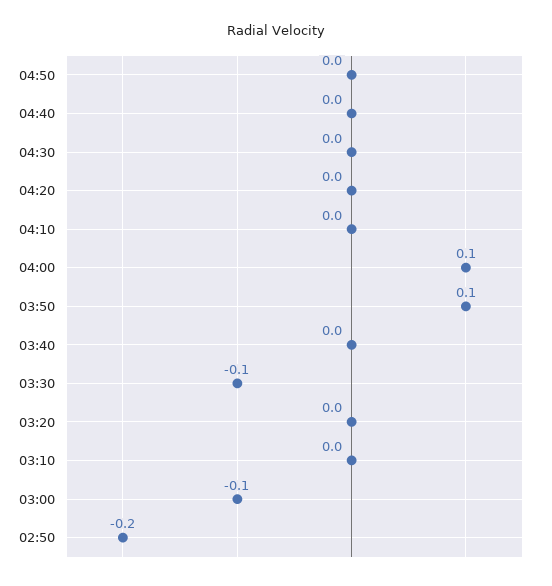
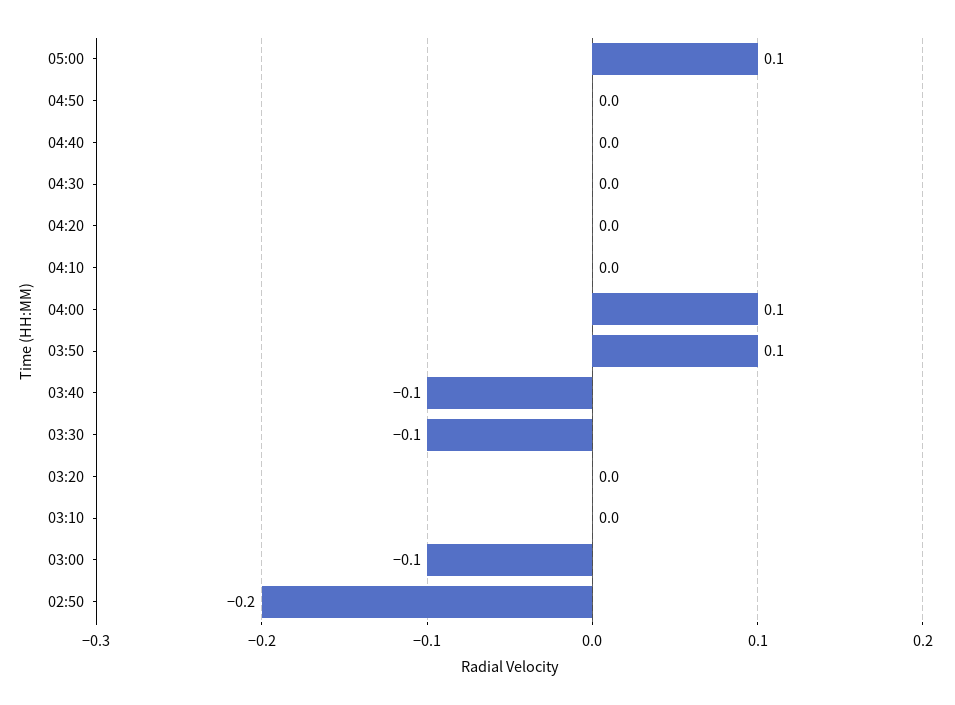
03:40: 0 -> -0.1
05:00: none -> 0.1

